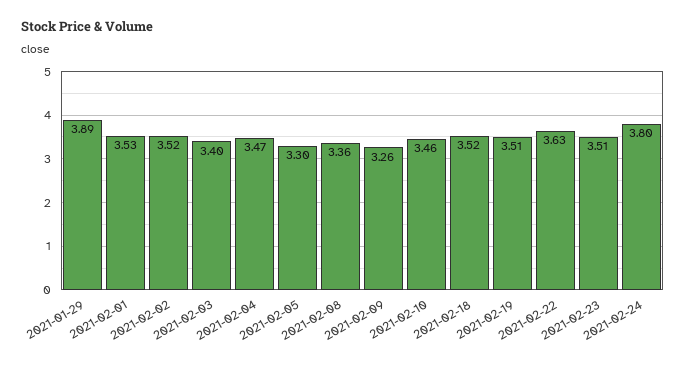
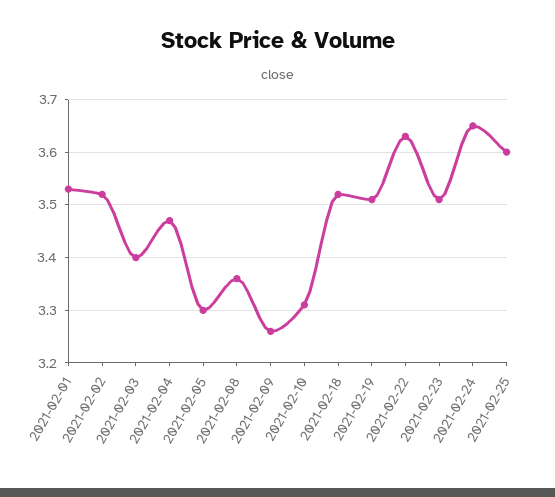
2021-01-29: 3.89 -> none
2021-02-10: 3.46 -> 3.3
2021-02-24: 3.8 -> 3.65
2021-02-25: none -> 3.6

